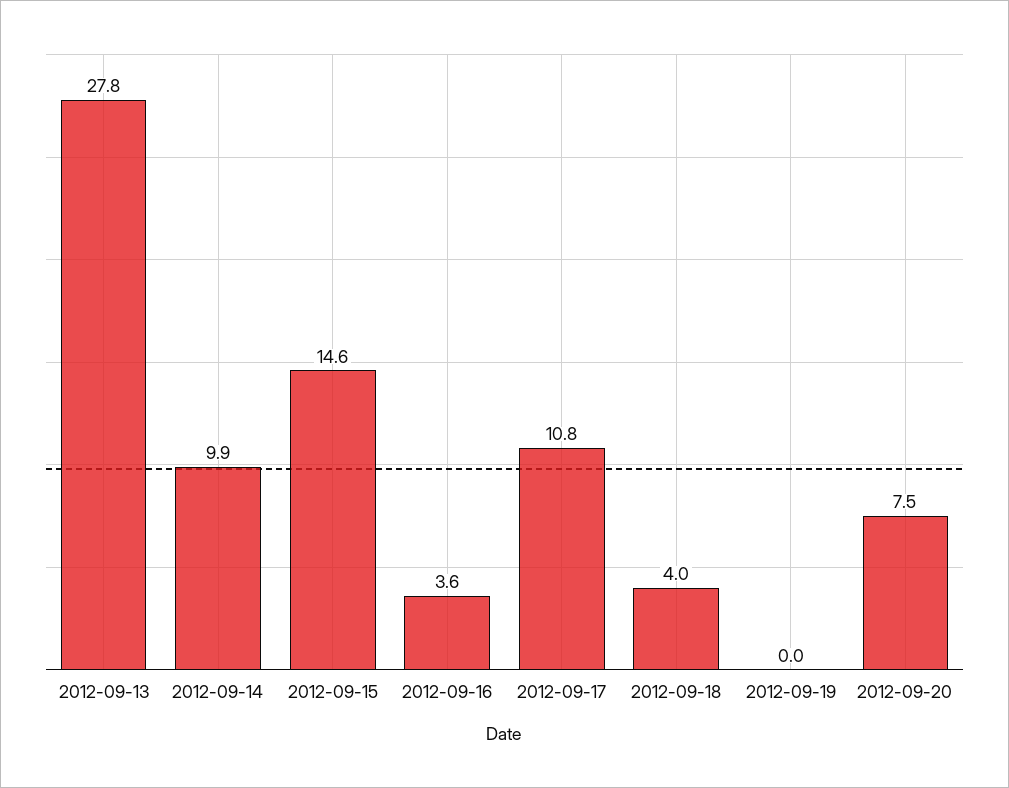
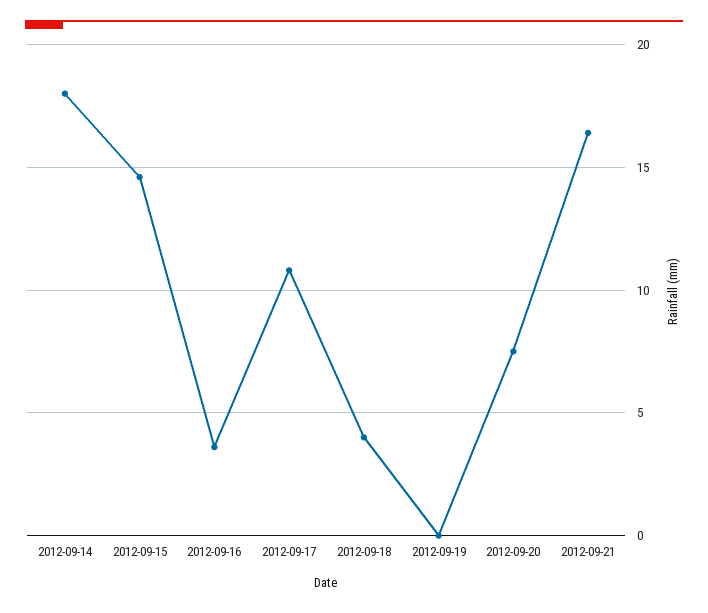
2012-09-13: 27.8 -> none
2012-09-14: 9.9 -> 18
2012-09-21: none -> 16.5

